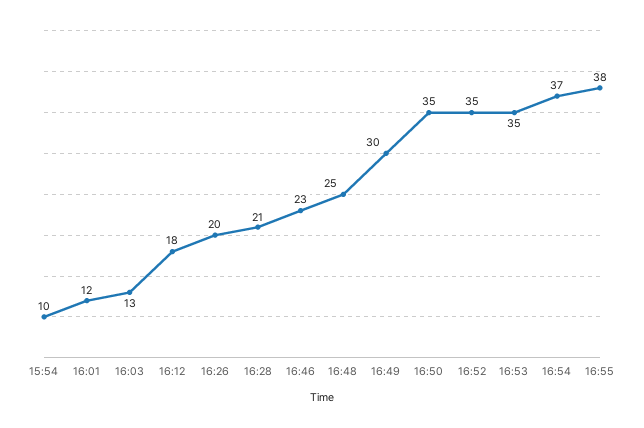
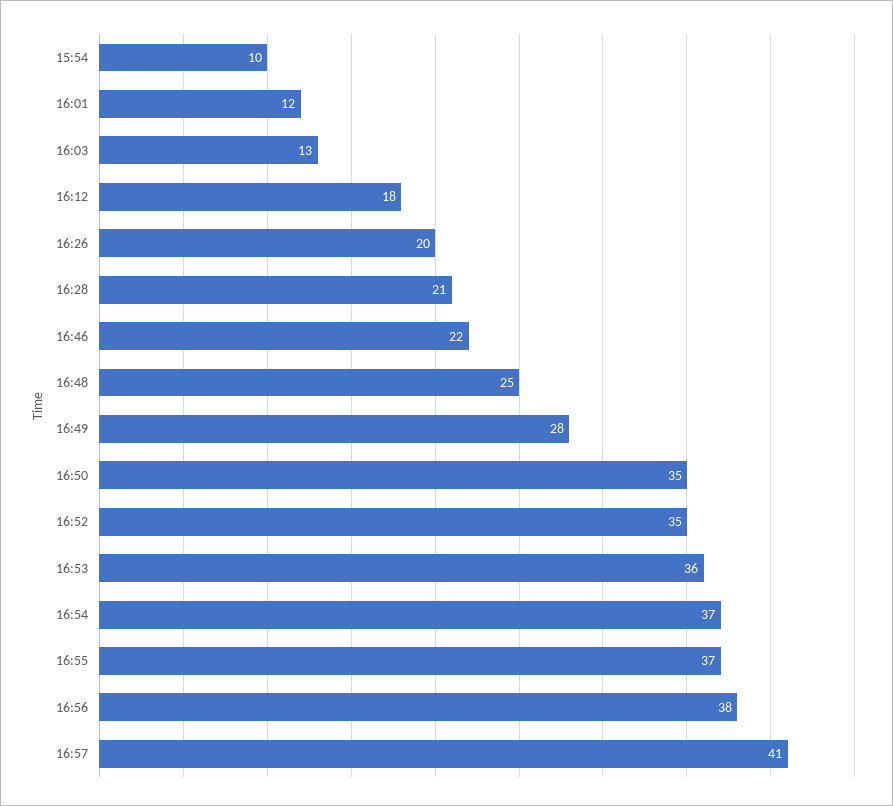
16:46: 23 -> 22
16:49: 30 -> 28
16:53: 35 -> 36
16:55: 38 -> 37
16:56: none -> 38
16:57: none -> 41

